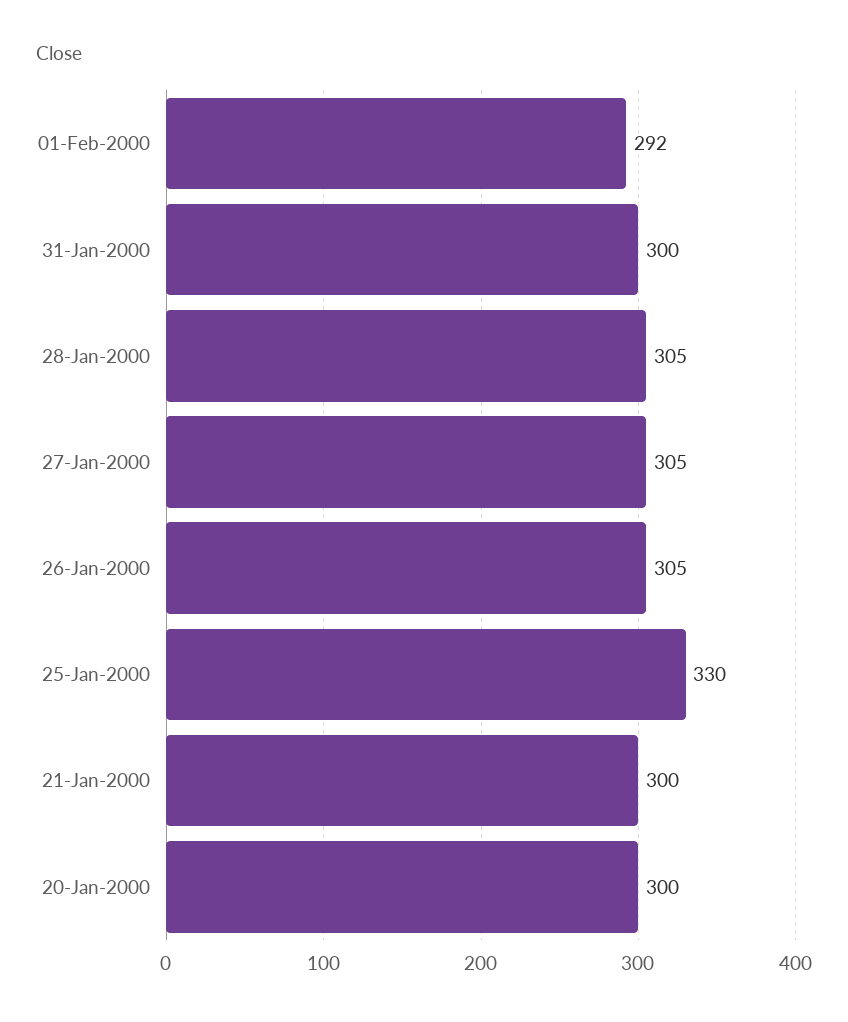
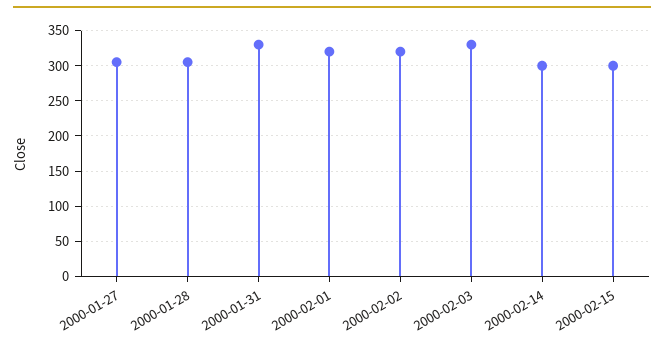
01-Feb-2000: 292 -> 320
31-Jan-2000: 300 -> 330
26-Jan-2000: 305 -> none
25-Jan-2000: 330 -> none
21-Jan-2000: 300 -> none
20-Jan-2000: 300 -> none
2000-02-02: none -> 320
2000-02-03: none -> 330
2000-02-14: none -> 300
2000-02-15: none -> 300

